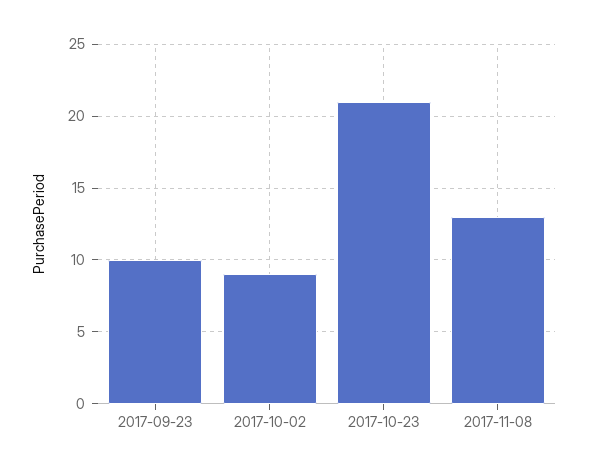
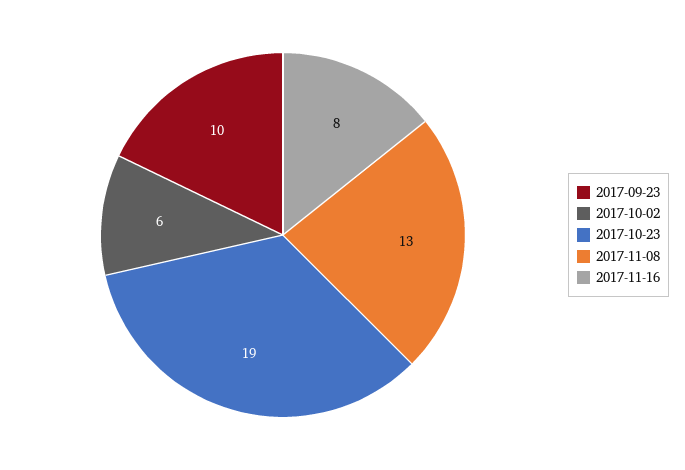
2017-10-02: 9 -> 6
2017-10-23: 21 -> 19
2017-11-16: none -> 8

